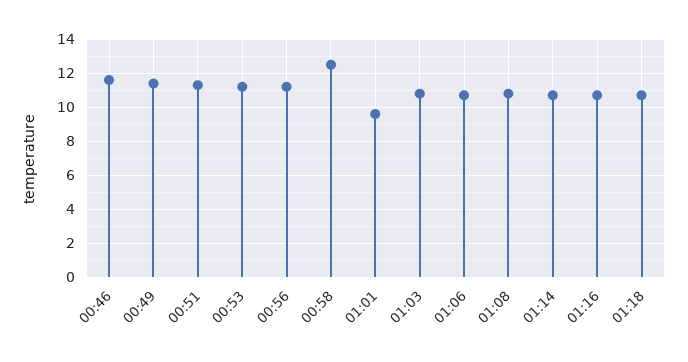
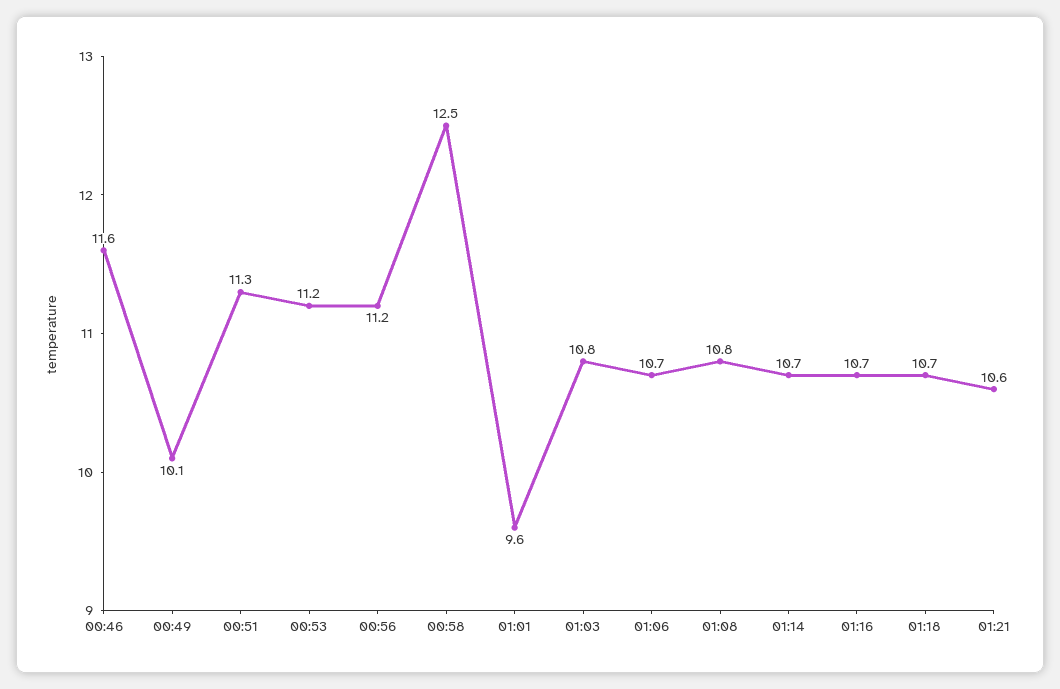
00:49: 11.5 -> 10.1
01:21: none -> 10.6

